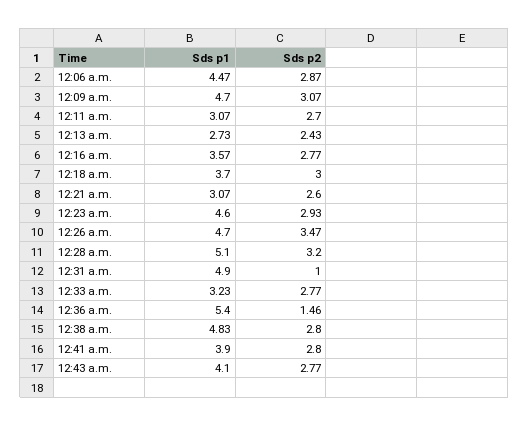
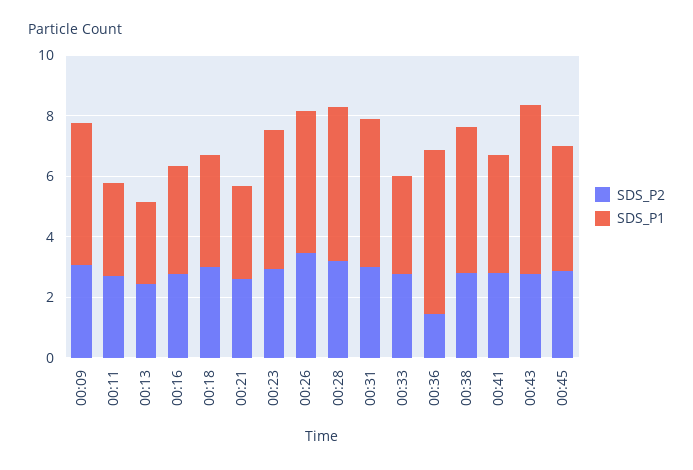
Sds p1, 12:06 a.m.: 4.47 -> none
Sds p2, 12:06 a.m.: 2.87 -> none
Sds p2, 12:31 a.m.: 1 -> 3
Sds p1, 12:43 a.m.: 4.1 -> 5.5
Sds p2, 00:45: none -> 3
Sds p1, 00:45: none -> 4

